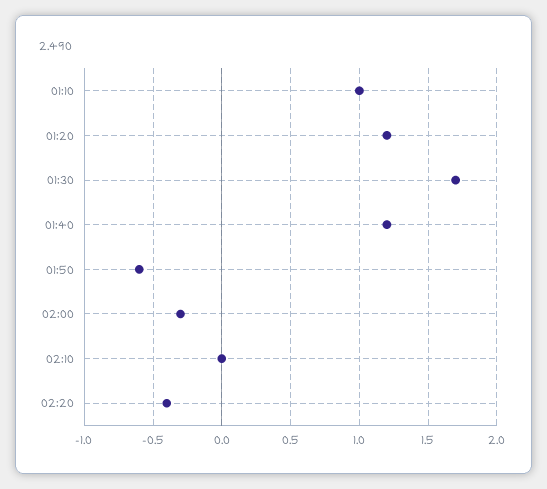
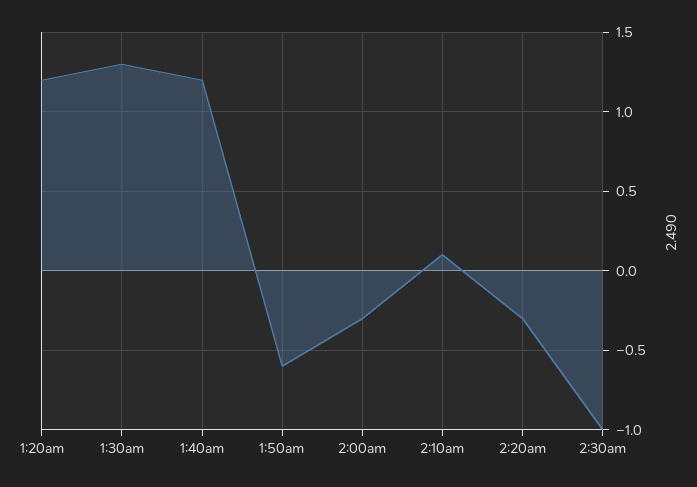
01:10: 1 -> none
01:30: 1.7 -> 1.3
02:10: 0 -> 0.1
02:20: -0.4 -> -0.3
2:30am: none -> -1

